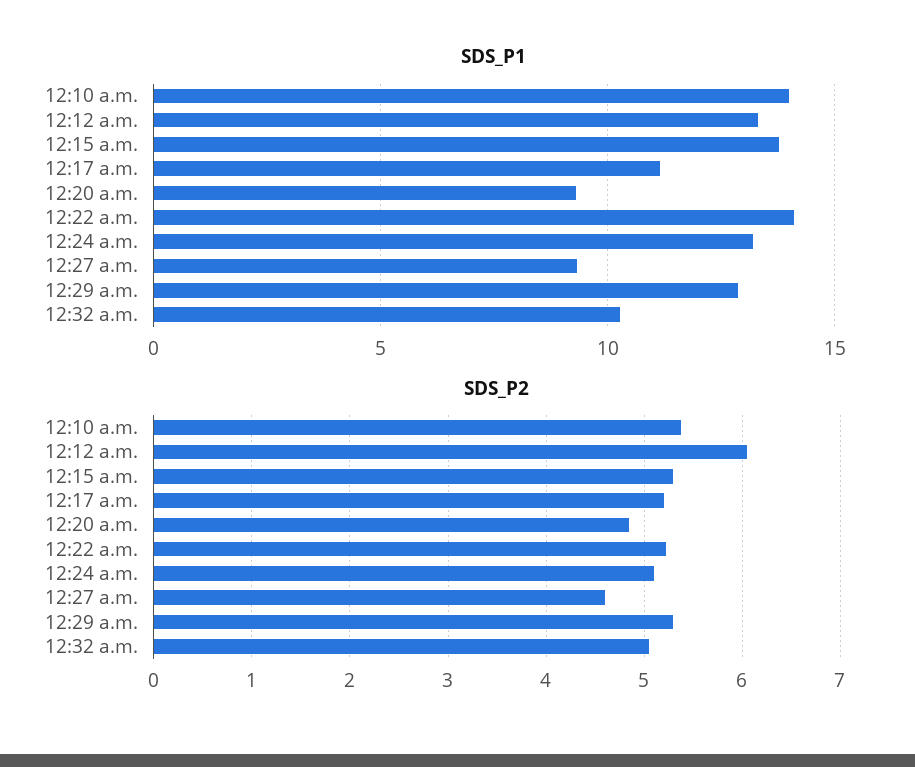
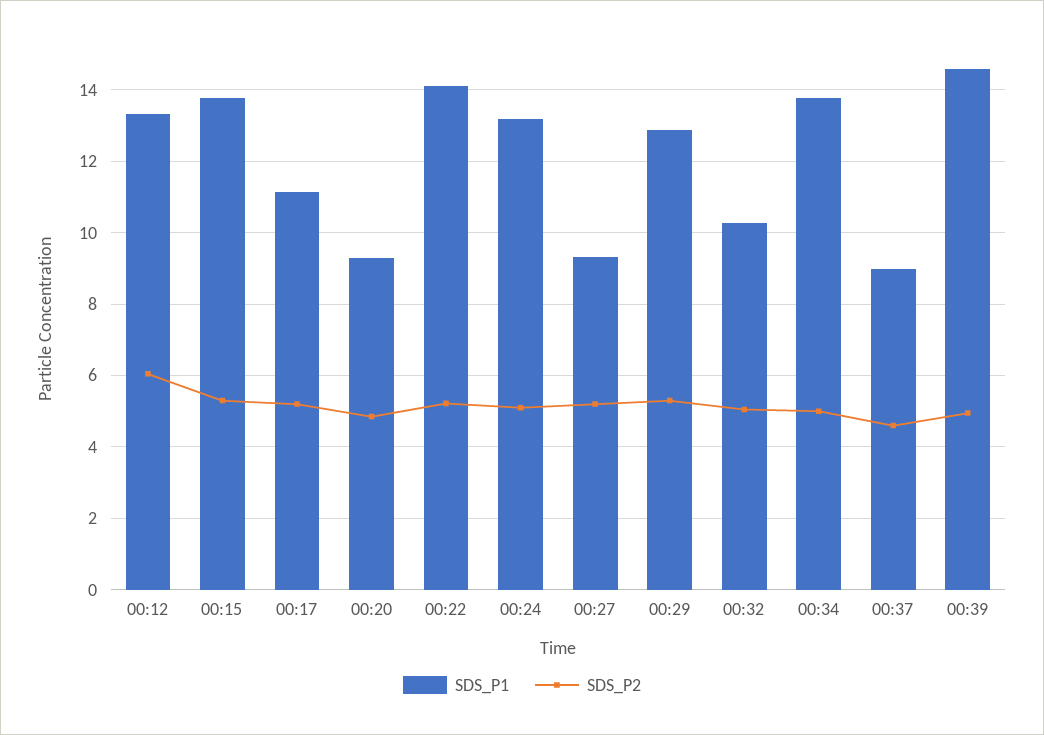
SDS_P1, 12:10 a.m.: 14 -> none
SDS_P2, 12:10 a.m.: 5.4 -> none
SDS_P2, 12:27 a.m.: 4.6 -> 5.2
SDS_P1, 00:34: none -> 13.8
SDS_P2, 00:34: none -> 5
SDS_P1, 00:37: none -> 9
SDS_P2, 00:37: none -> 4.6
SDS_P1, 00:39: none -> 14.6
SDS_P2, 00:39: none -> 5

